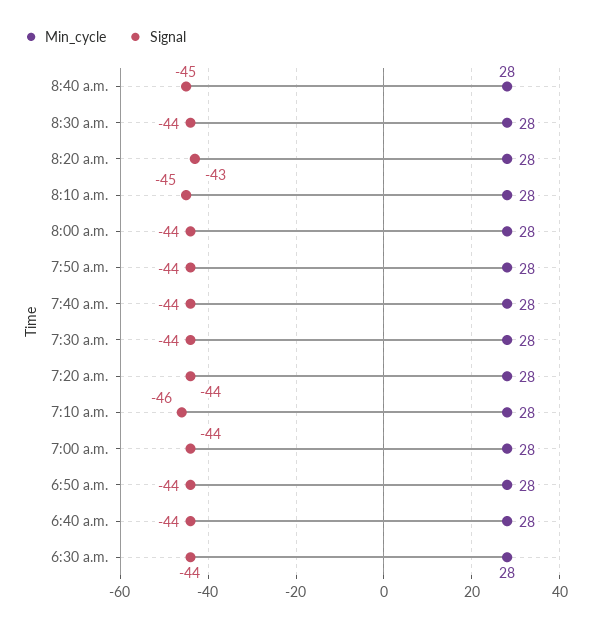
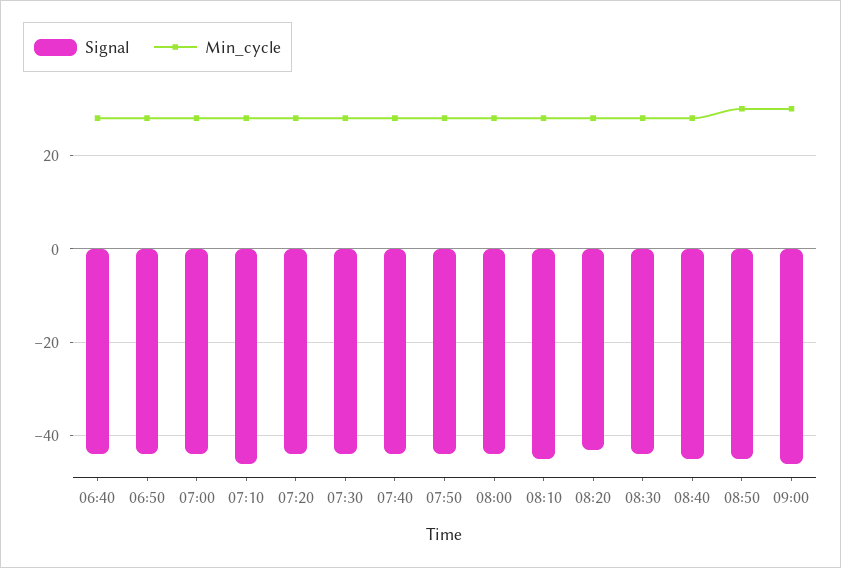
Min_cycle, 6:30 a.m.: 28 -> none
Signal, 6:30 a.m.: -44 -> none
Signal, 08:50: none -> -45
Min_cycle, 08:50: none -> 30
Signal, 09:00: none -> -45
Min_cycle, 09:00: none -> 30

